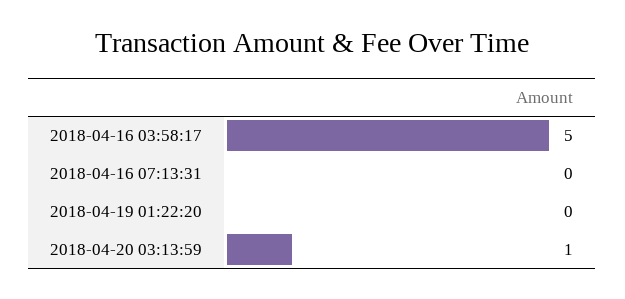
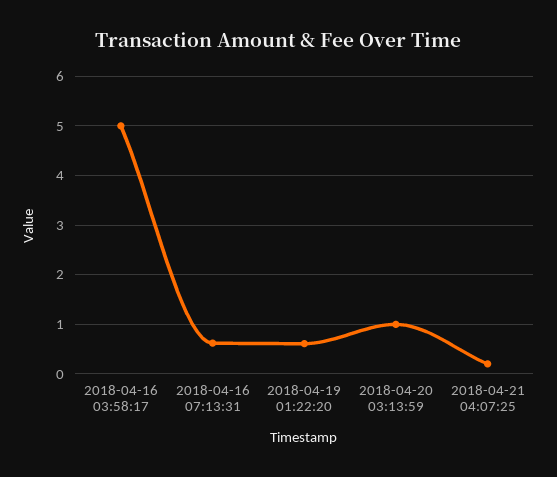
2018-04-16 07:13:31: 0 -> 0.6
2018-04-19 01:22:20: 0 -> 0.6
2018-04-21 04:07:25: none -> 0.2

